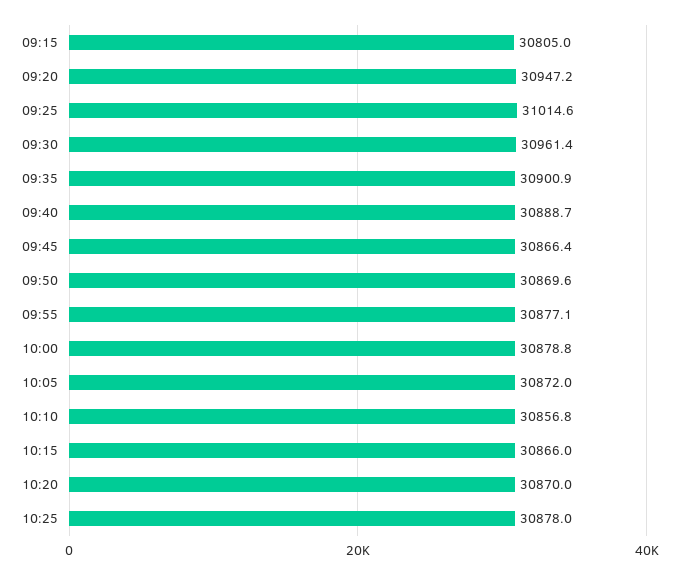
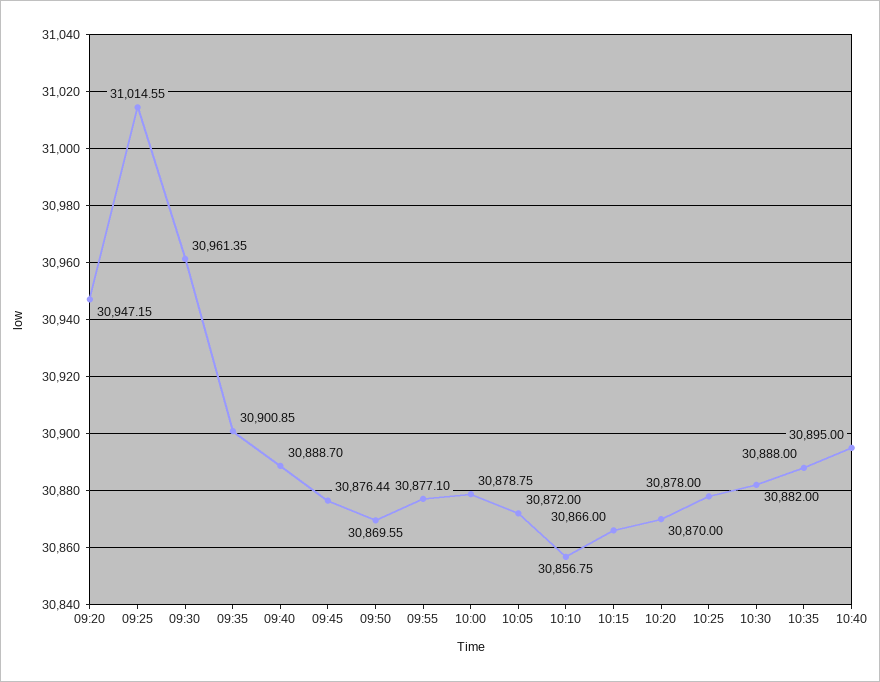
09:15: 30805 -> none
09:45: 30866.4 -> 30876.44
10:30: none -> 30882
10:35: none -> 30888
10:40: none -> 30895

